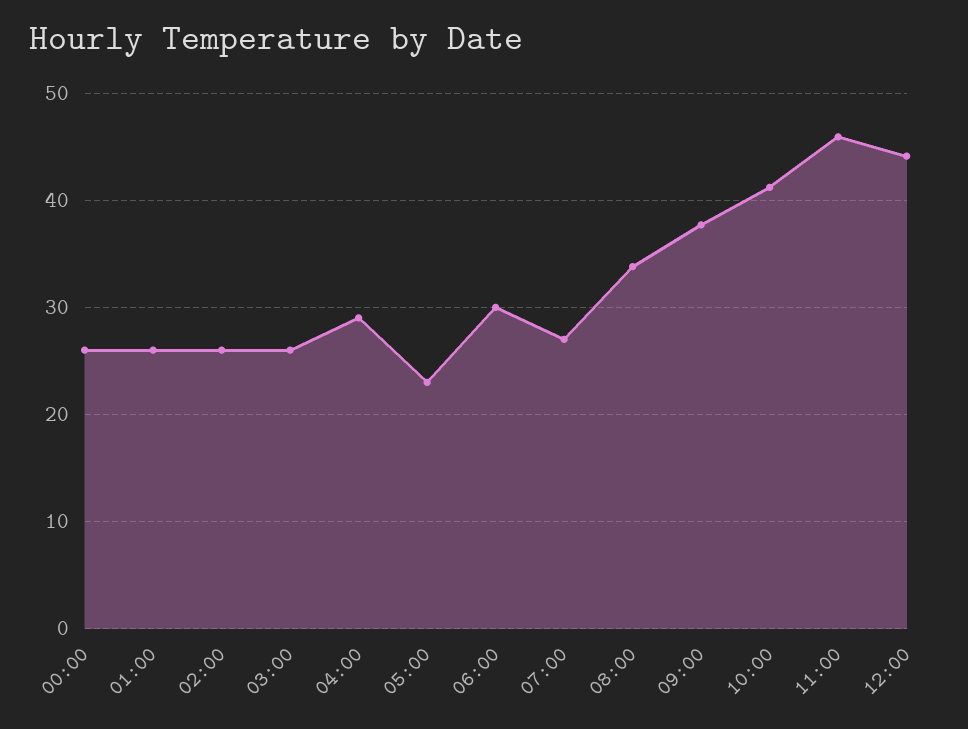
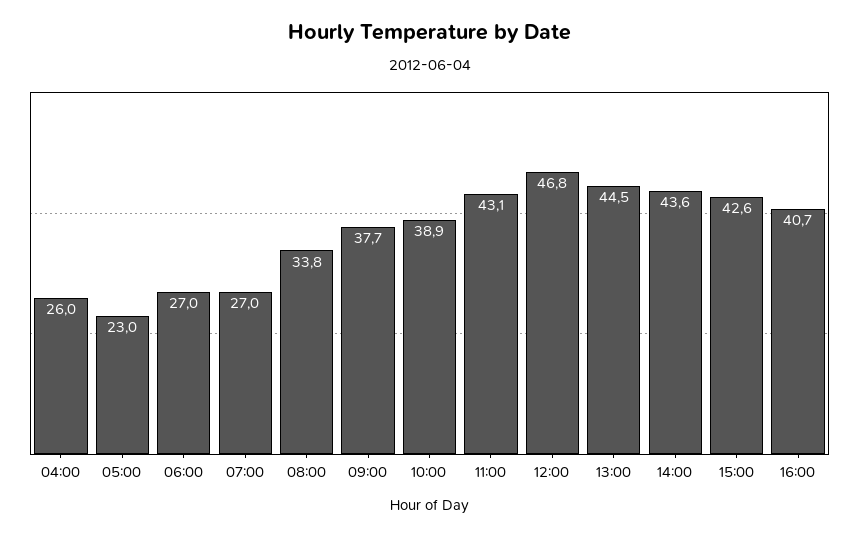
00:00: 26 -> none
01:00: 26 -> none
02:00: 26 -> none
03:00: 26 -> none
04:00: 29 -> 26
06:00: 30 -> 27
10:00: 41 -> 38.9
11:00: 46 -> 43.1
12:00: 44 -> 46.8
13:00: none -> 44.5
14:00: none -> 43.6
15:00: none -> 42.6
16:00: none -> 40.7

